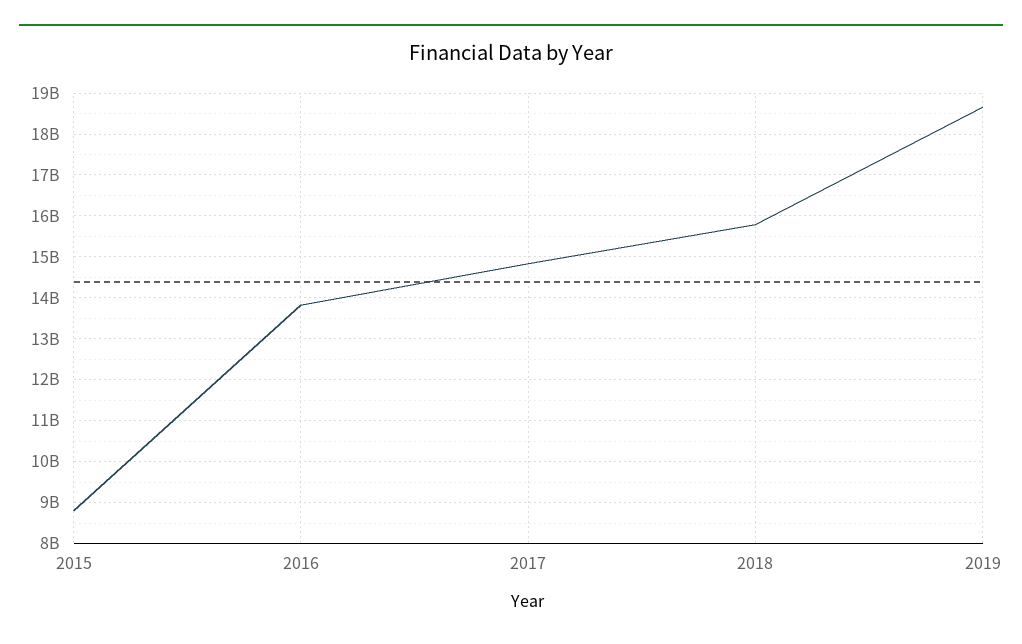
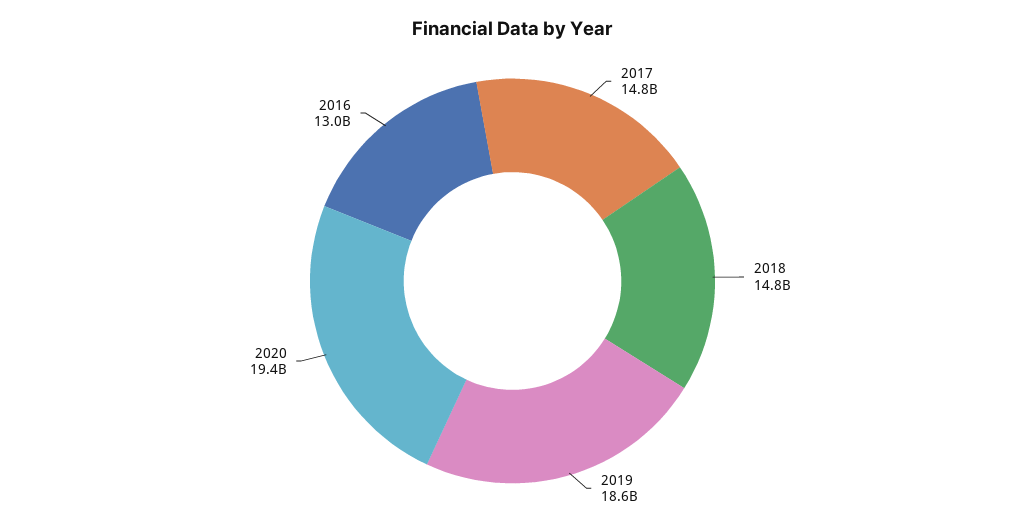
2015: 8800000000 -> none
2016: 13800000000 -> 13000000000
2018: 15800000000 -> 14800000000
2020: none -> 19400000000

